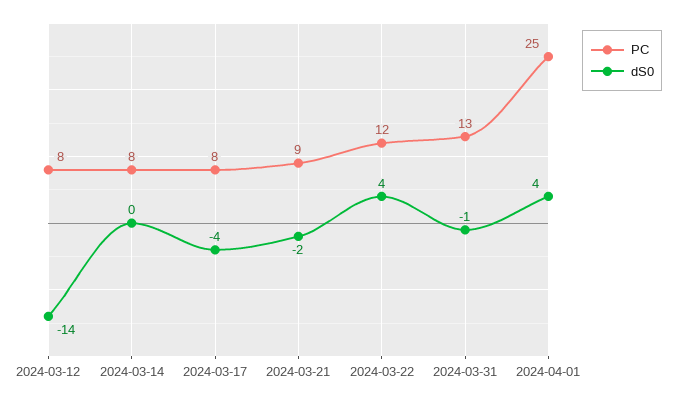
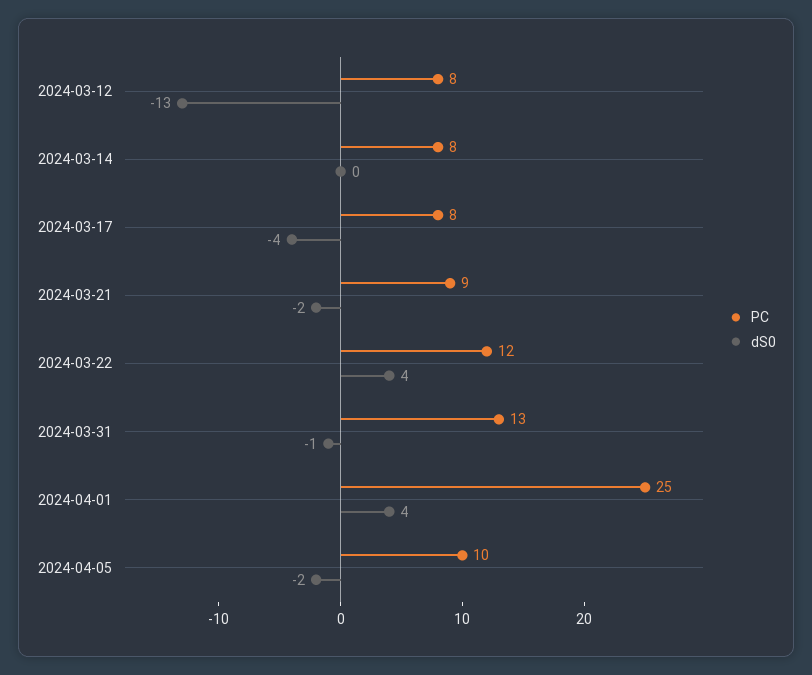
dS0, 2024-03-12: -14 -> -13
PC, 2024-04-05: none -> 10
dS0, 2024-04-05: none -> -2

